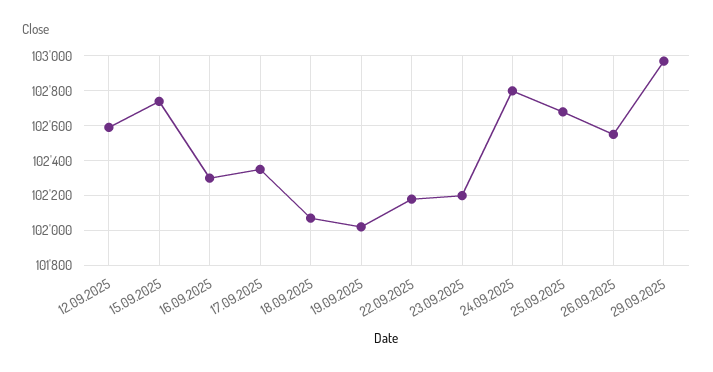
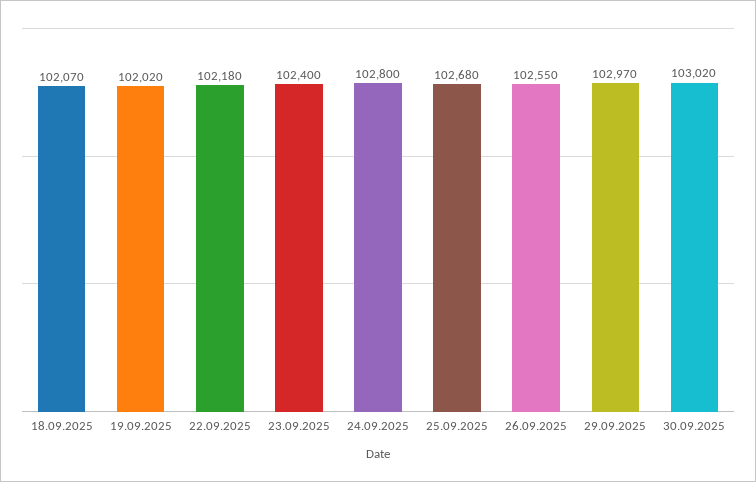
12.09.2025: 102600 -> none
15.09.2025: 102750 -> none
16.09.2025: 102300 -> none
17.09.2025: 102350 -> none
23.09.2025: 102200 -> 102400
30.09.2025: none -> 103020

